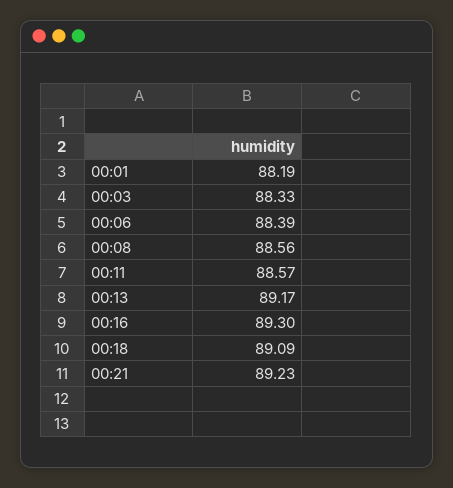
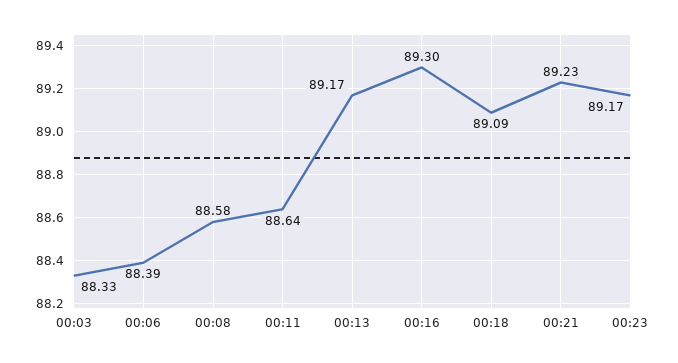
00:01: 88.19 -> none
00:08: 88.56 -> 88.58
00:11: 88.57 -> 88.64
00:23: none -> 89.17

